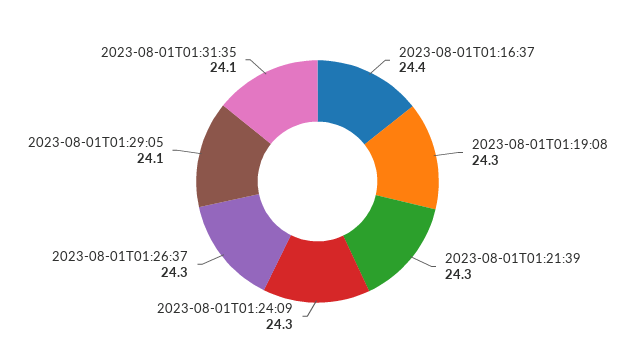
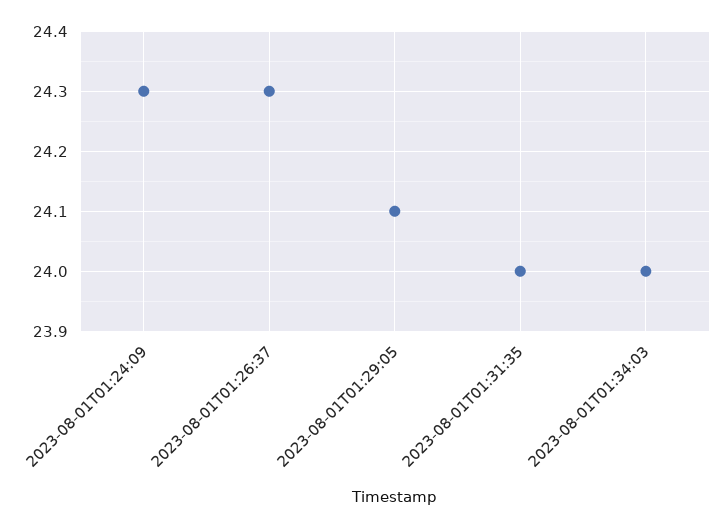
2023-08-01T01:16:37: 24.4 -> none
2023-08-01T01:19:08: 24.3 -> none
2023-08-01T01:21:39: 24.3 -> none
2023-08-01T01:31:35: 24.1 -> 24
2023-08-01T01:34:03: none -> 24

